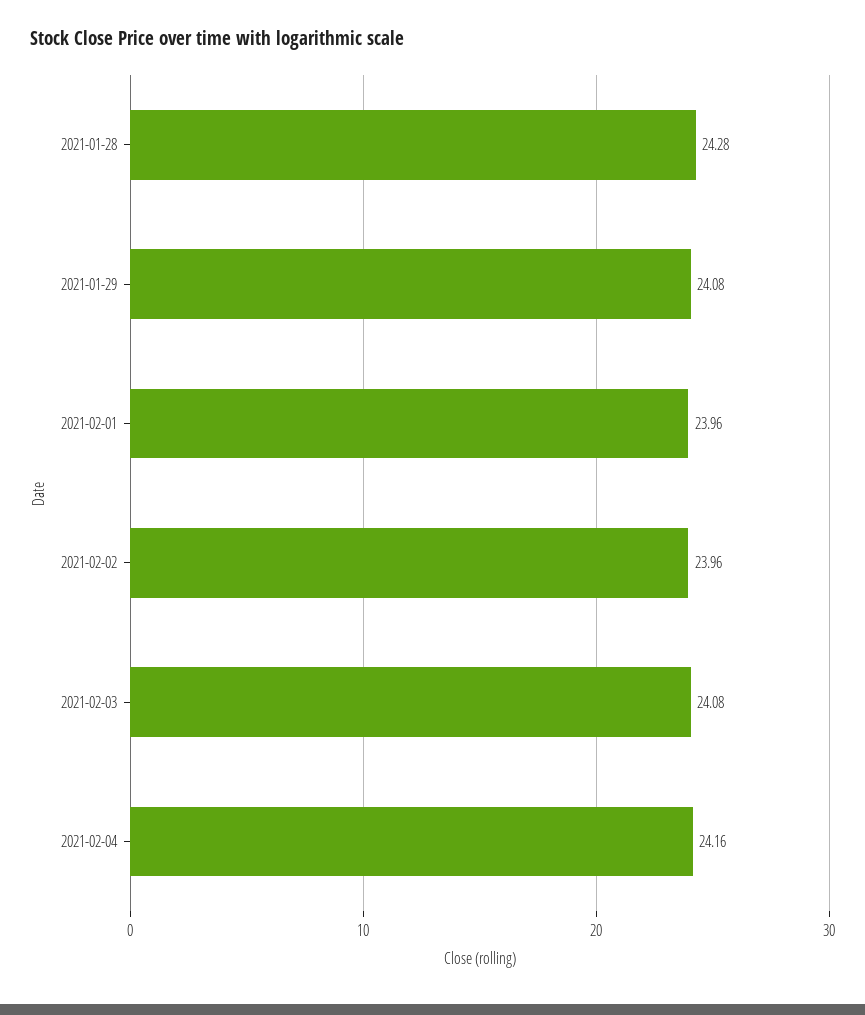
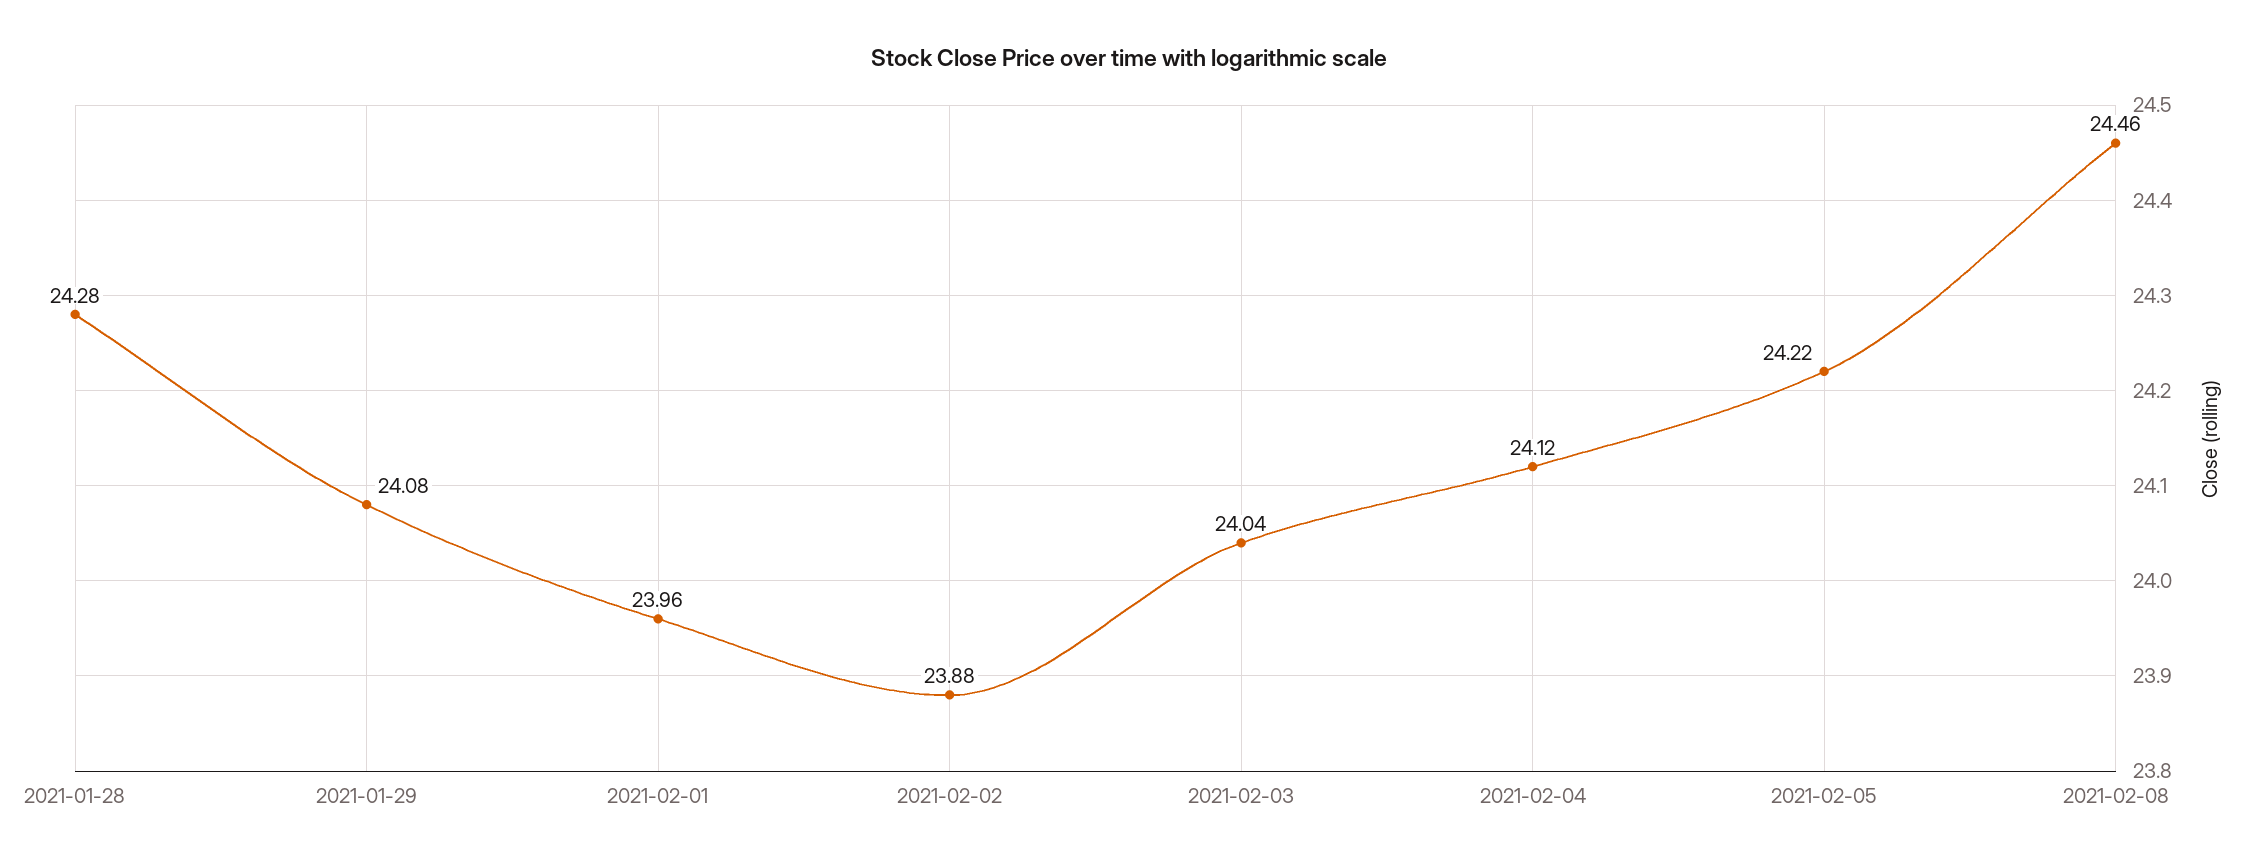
2021-02-02: 23.96 -> 23.88
2021-02-03: 24.08 -> 24.04
2021-02-04: 24.16 -> 24.12
2021-02-05: none -> 24.22
2021-02-08: none -> 24.46

